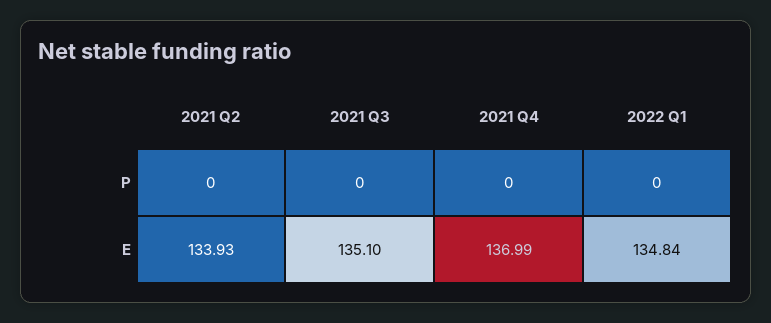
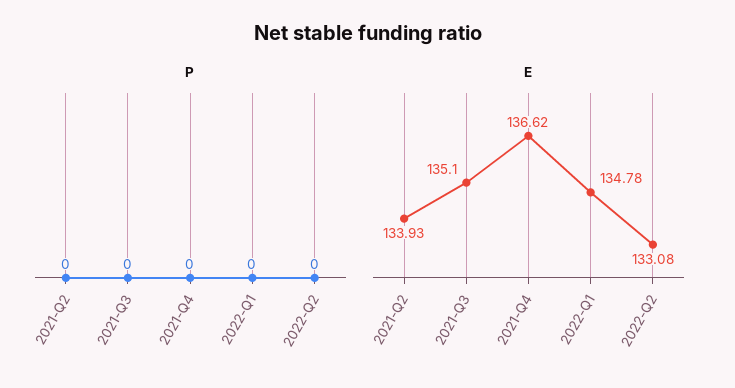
E, 2021 Q4: 136.99 -> 136.62
E, 2022 Q1: 134.84 -> 134.78
P, 2022-Q2: none -> 0
E, 2022-Q2: none -> 133.08

